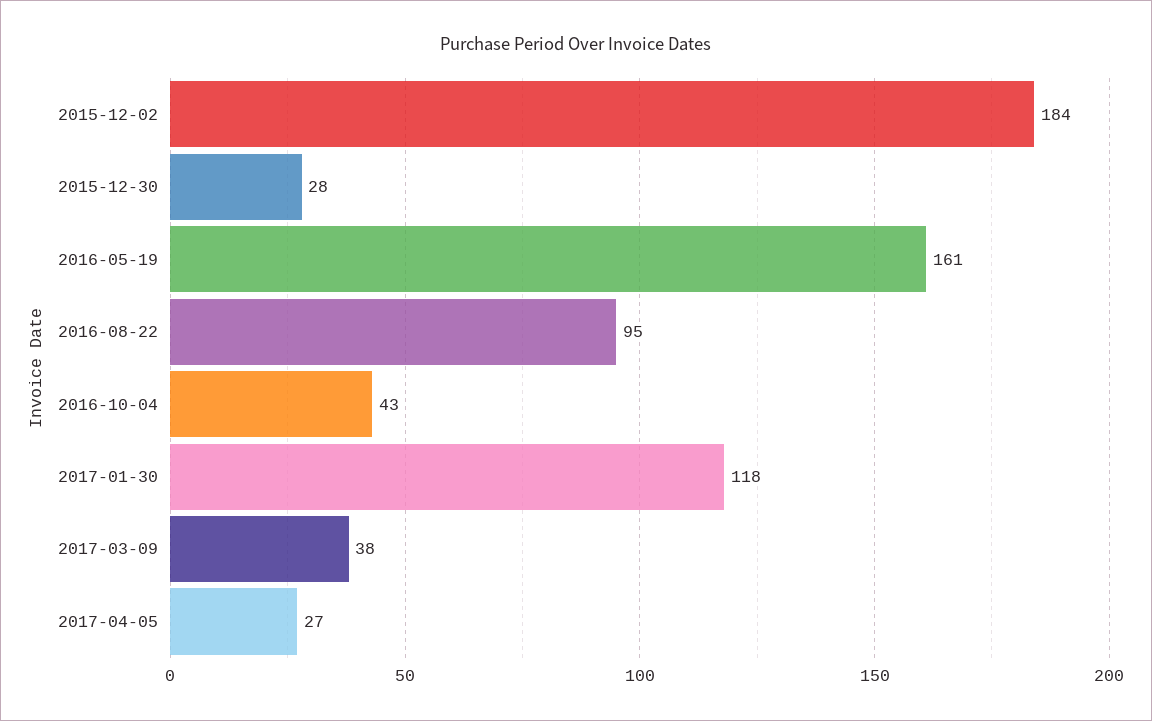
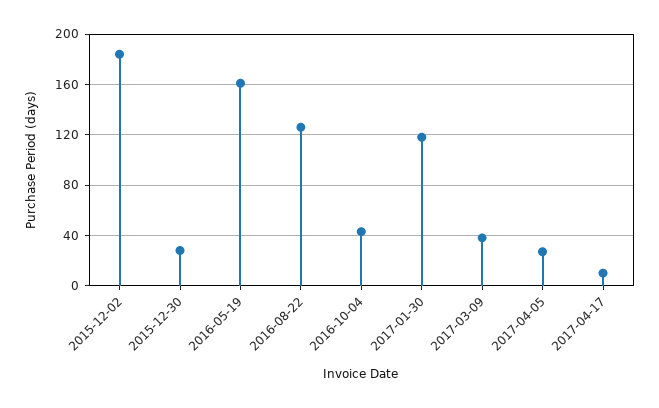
2016-08-22: 95 -> 125
2017-04-17: none -> 10

